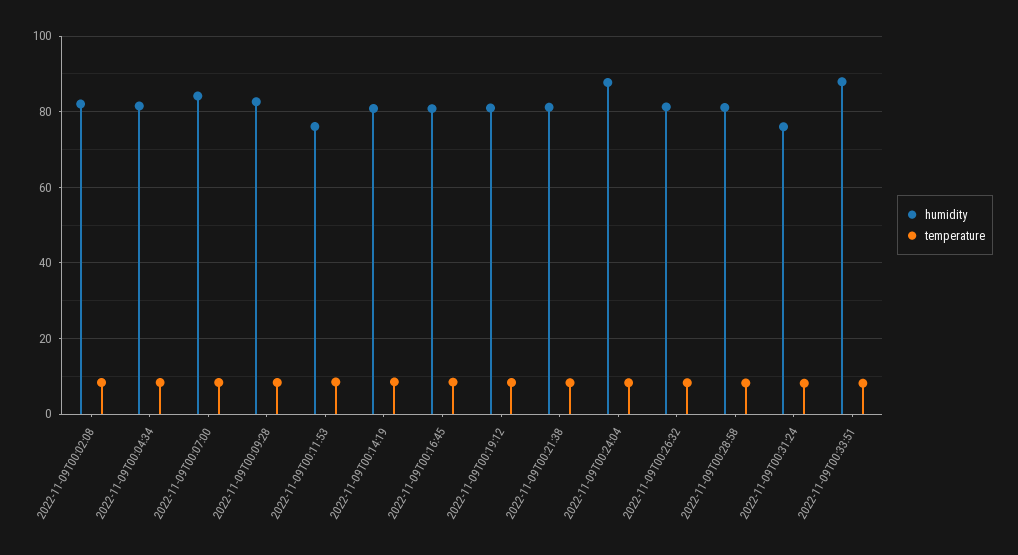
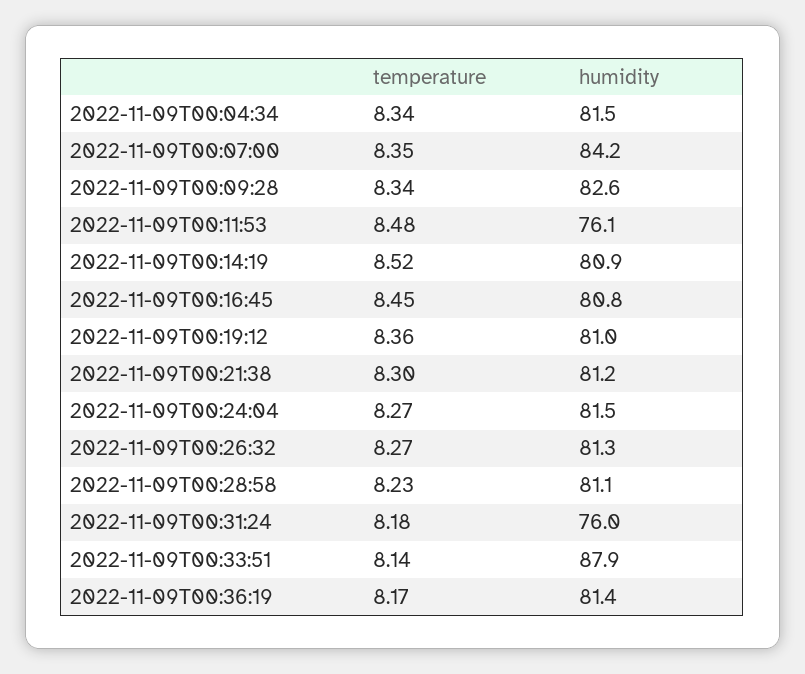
humidity, 2022-11-09T00:02:08: 82 -> none
temperature, 2022-11-09T00:02:08: 8 -> none
humidity, 2022-11-09T00:24:04: 88 -> 81.5
temperature, 2022-11-09T00:36:19: none -> 8.17
humidity, 2022-11-09T00:36:19: none -> 81.4

